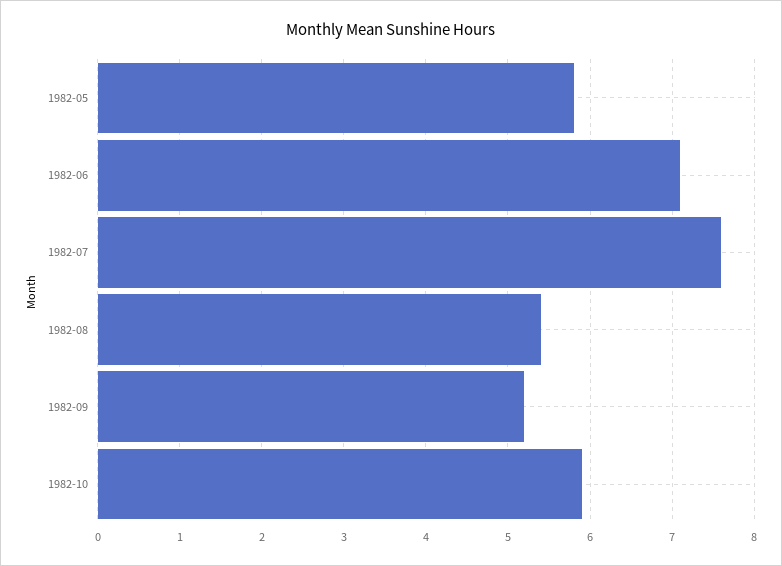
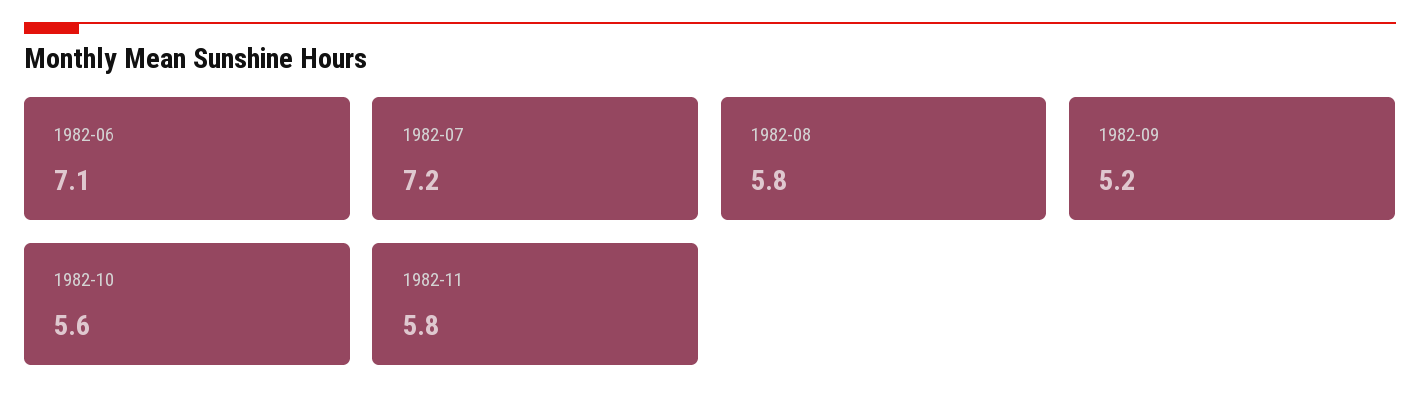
1982-05: 5.8 -> none
1982-07: 7.6 -> 7.2
1982-08: 5.4 -> 5.8
1982-10: 5.9 -> 5.6
1982-11: none -> 5.8

